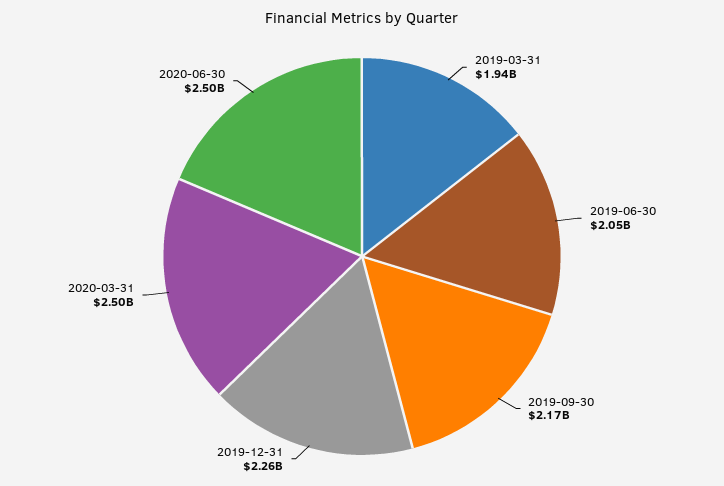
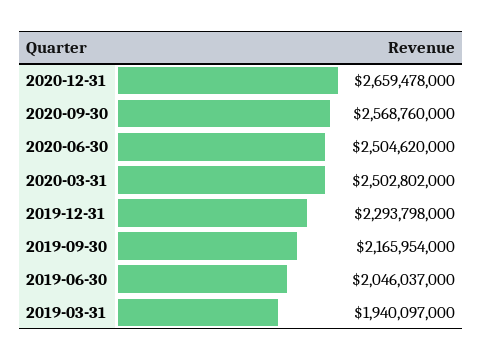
2019-12-31: 2260000000 -> 2293798000
2020-12-31: none -> 2659478000
2020-09-30: none -> 2568760000

